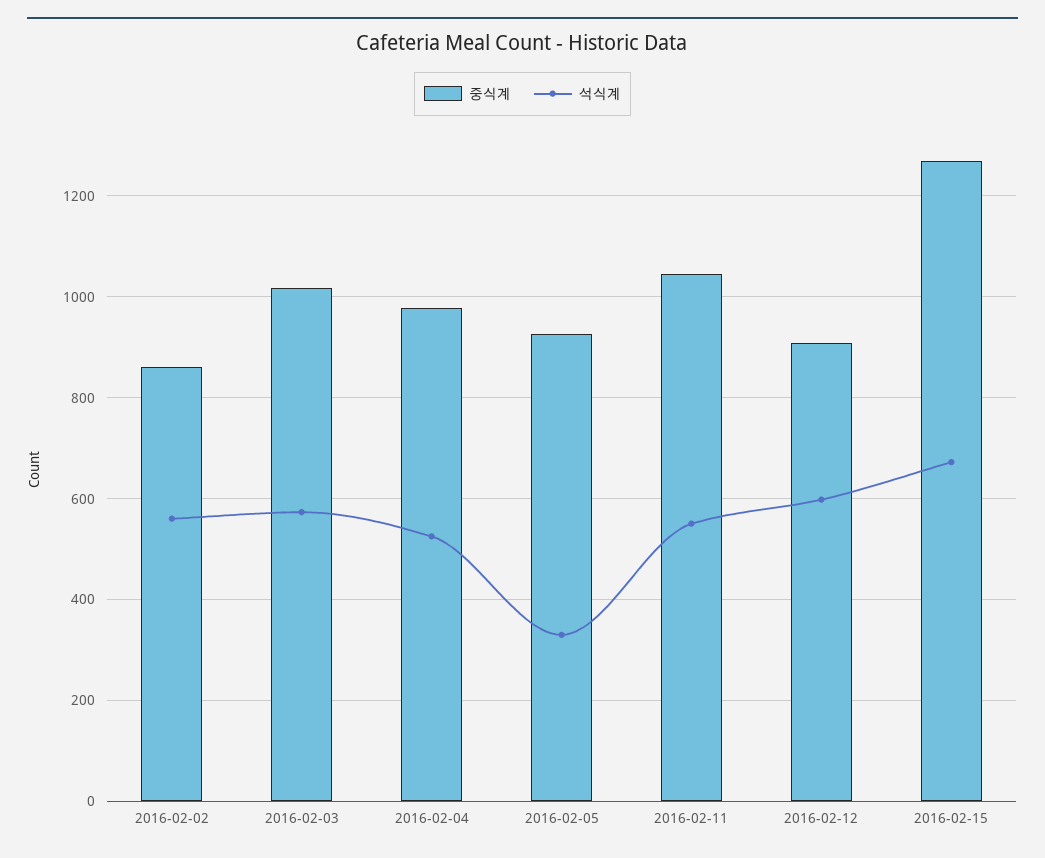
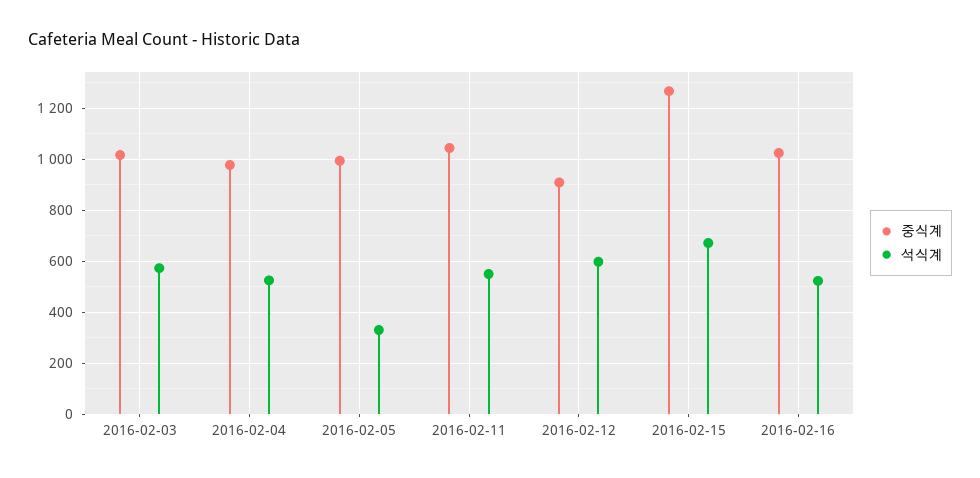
중식계, 2016-02-02: 860 -> none
석식계, 2016-02-02: 560 -> none
중식계, 2016-02-05: 920 -> 1000
중식계, 2016-02-16: none -> 1025
석식계, 2016-02-16: none -> 525

